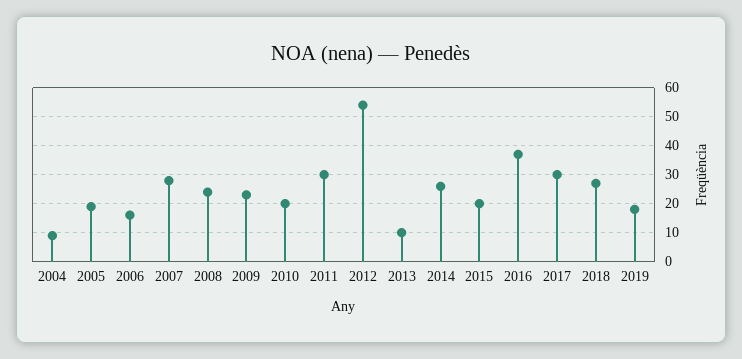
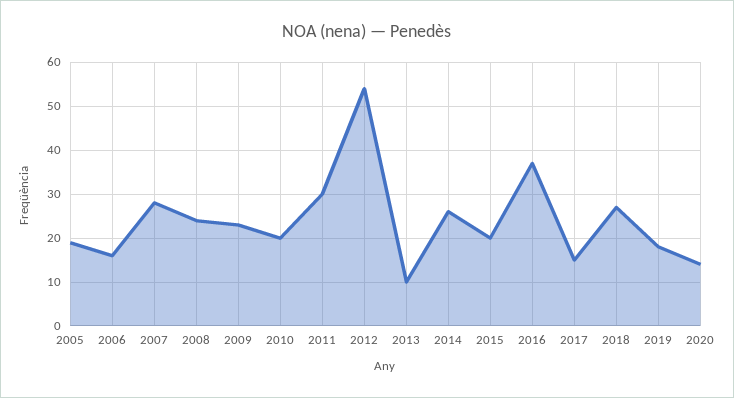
2004: 10 -> none
2017: 30 -> 15
2020: none -> 15

